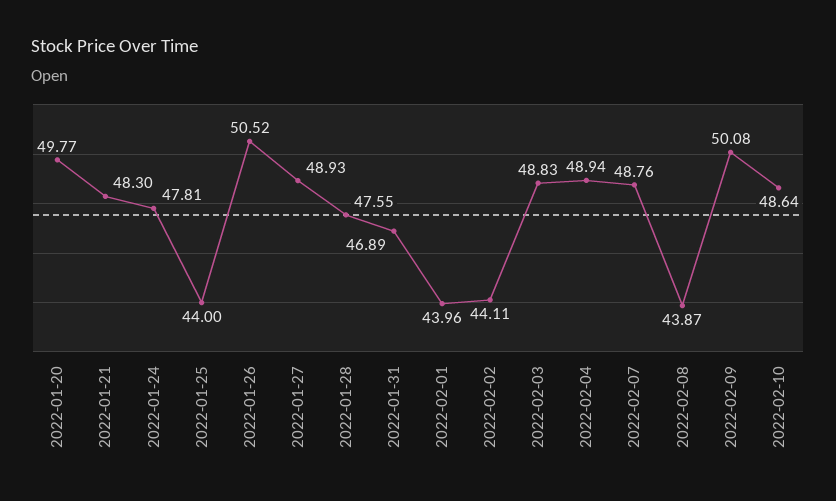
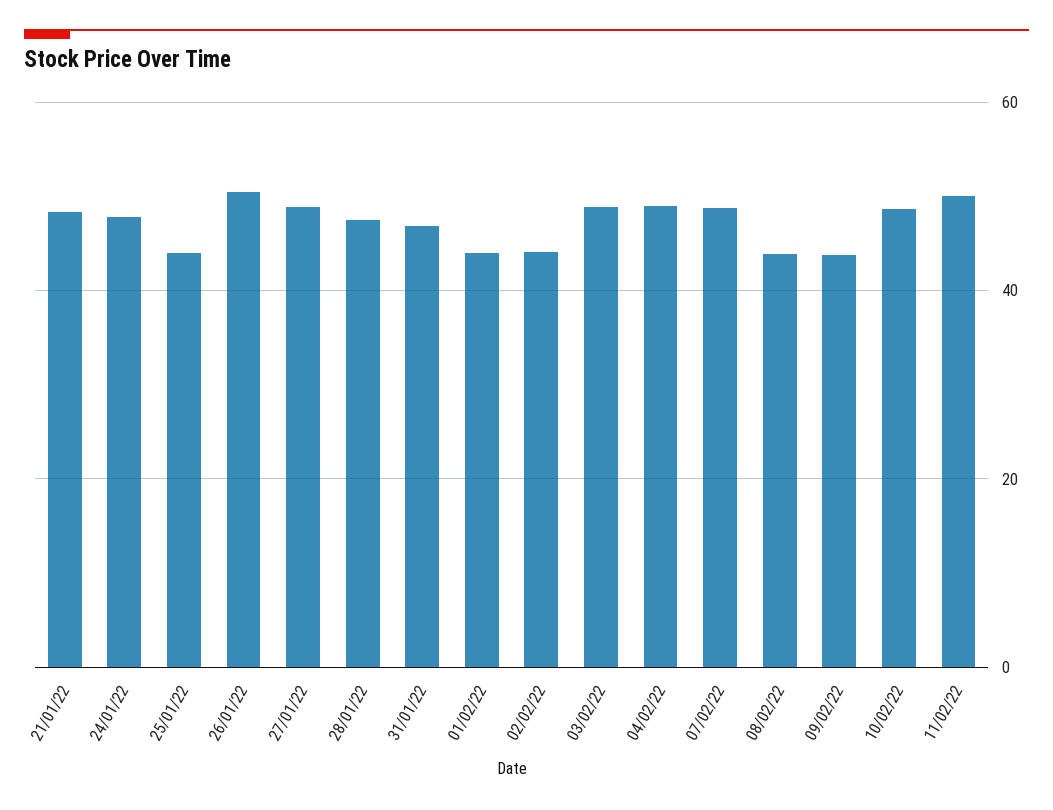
2022-01-20: 49.77 -> none
2022-02-09: 50.08 -> 44
11/02/22: none -> 50

